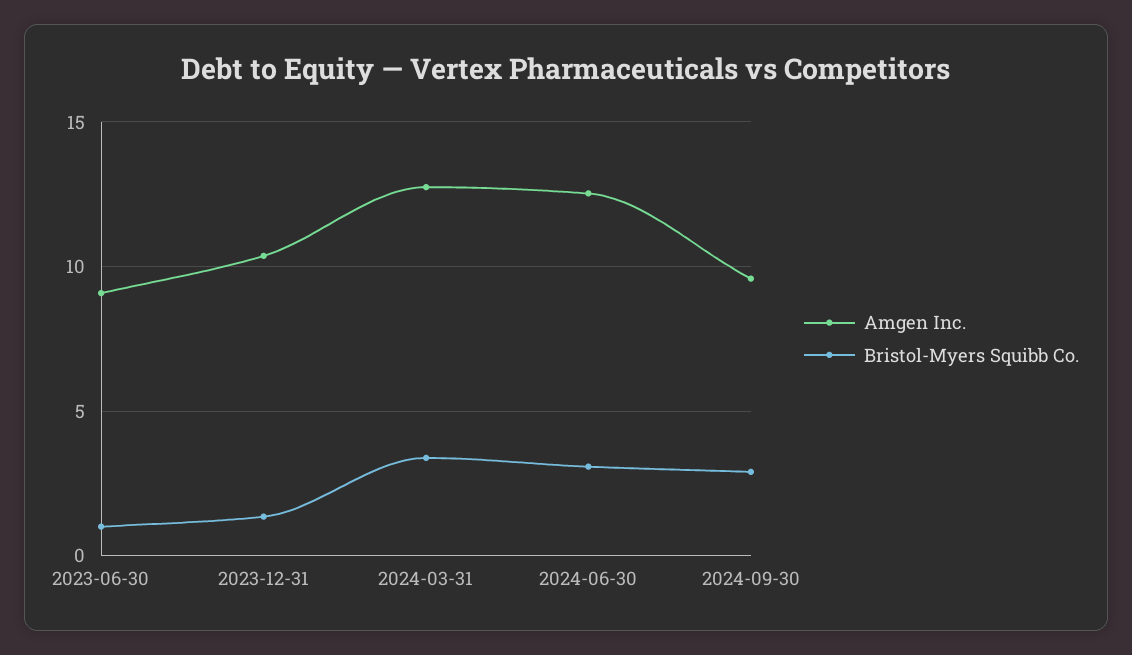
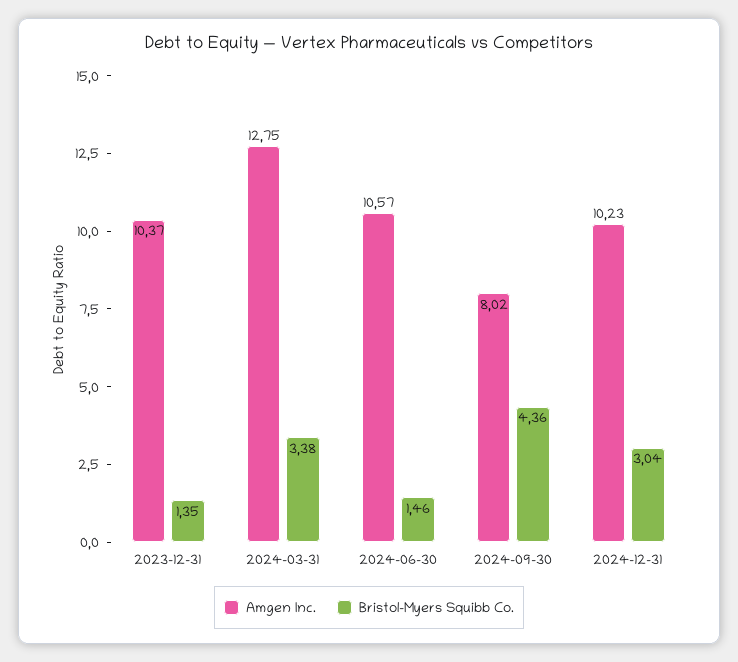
Amgen Inc., 2023-06-30: 9 -> none
Bristol-Myers Squibb Co., 2023-06-30: 1 -> none
Amgen Inc., 2024-06-30: 12.5 -> 10.57
Bristol-Myers Squibb Co., 2024-06-30: 3 -> 1.46
Amgen Inc., 2024-09-30: 9.5 -> 8.02
Bristol-Myers Squibb Co., 2024-09-30: 3 -> 4.36
Amgen Inc., 2024-12-31: none -> 10.23
Bristol-Myers Squibb Co., 2024-12-31: none -> 3.04

